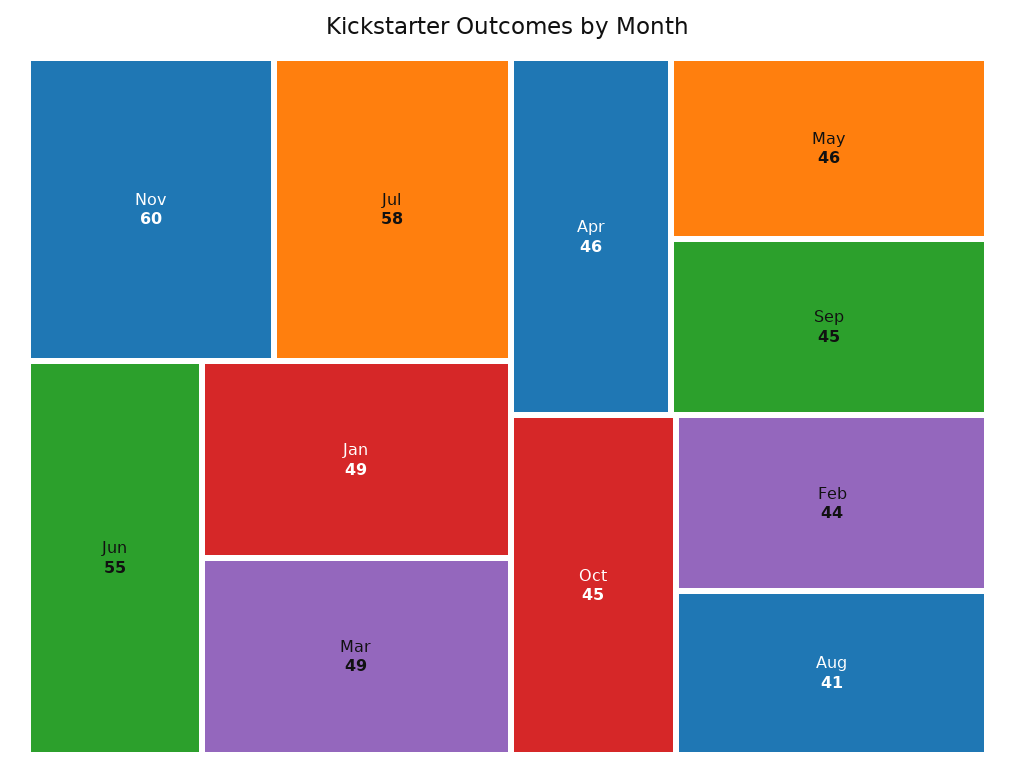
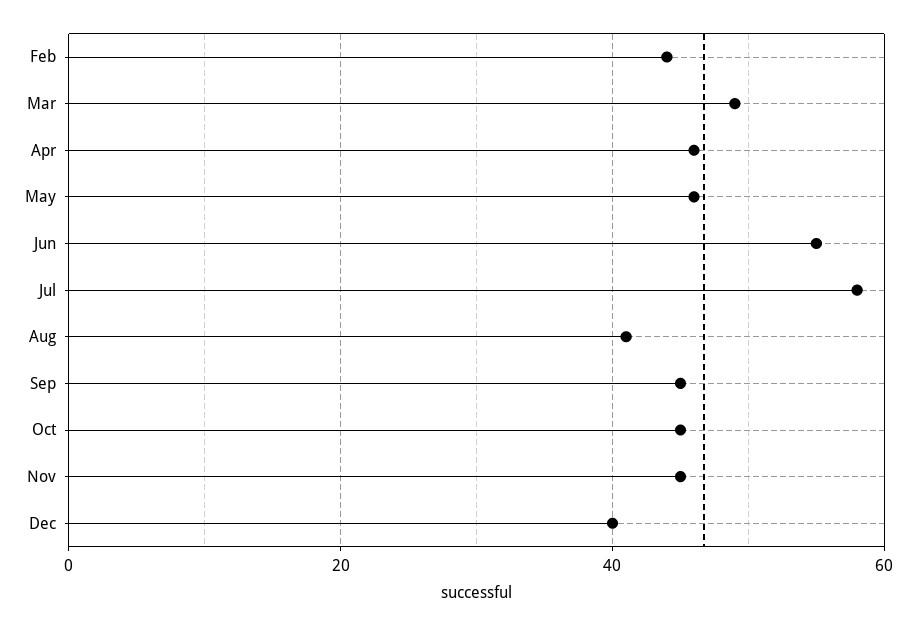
Nov: 60 -> 45
Jan: 49 -> none
Dec: none -> 40

